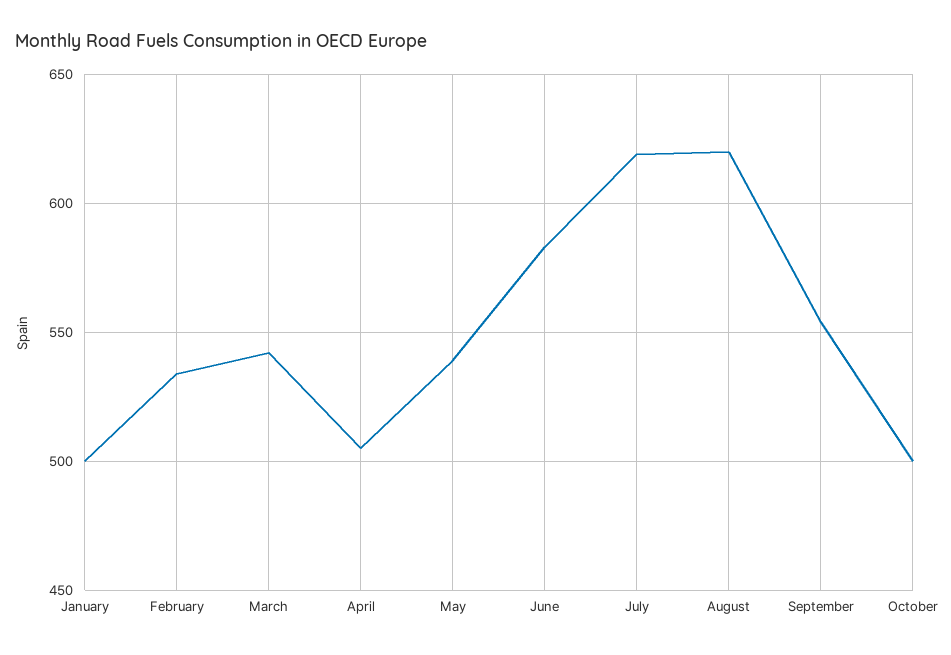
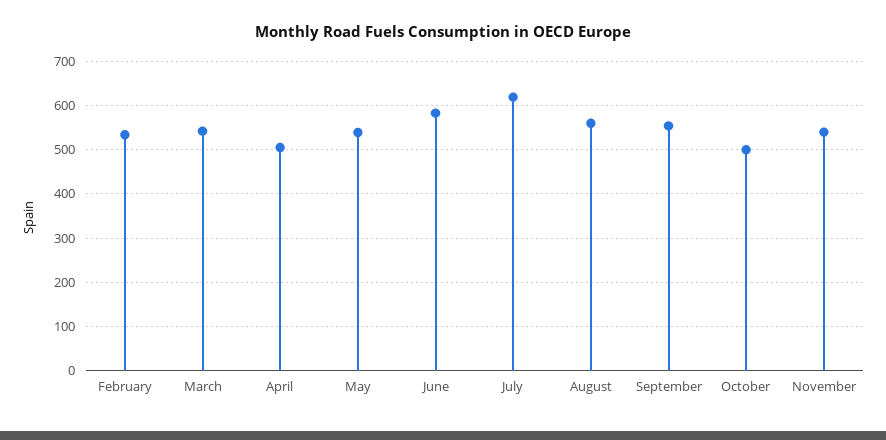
January: 500 -> none
August: 620 -> 560
November: none -> 540

